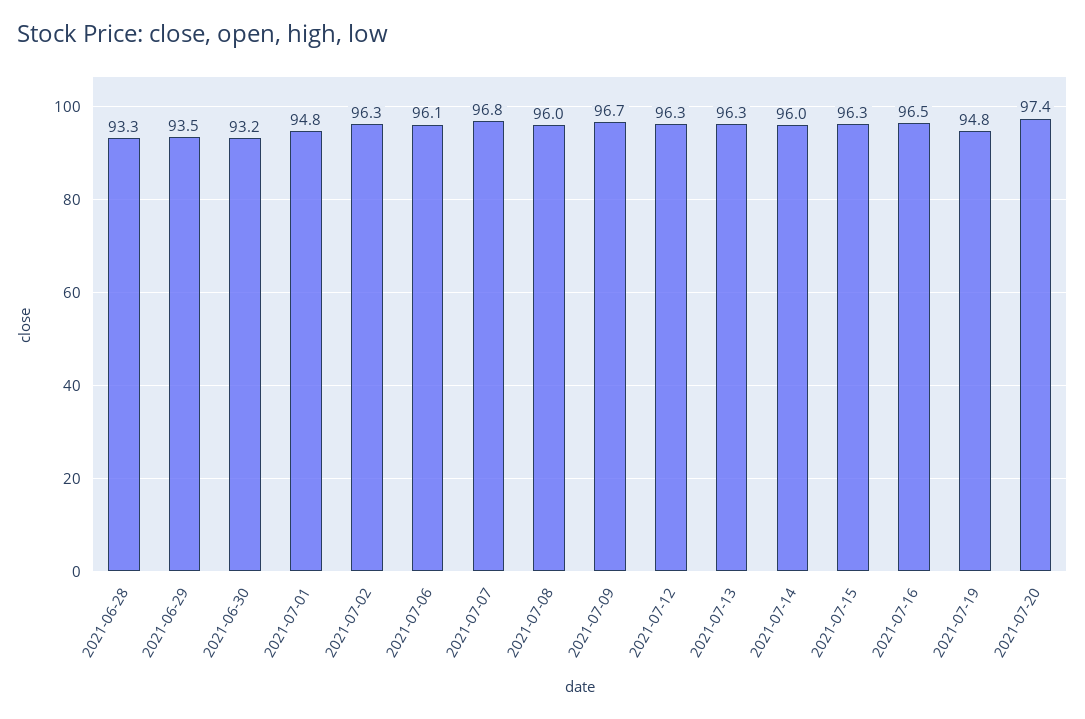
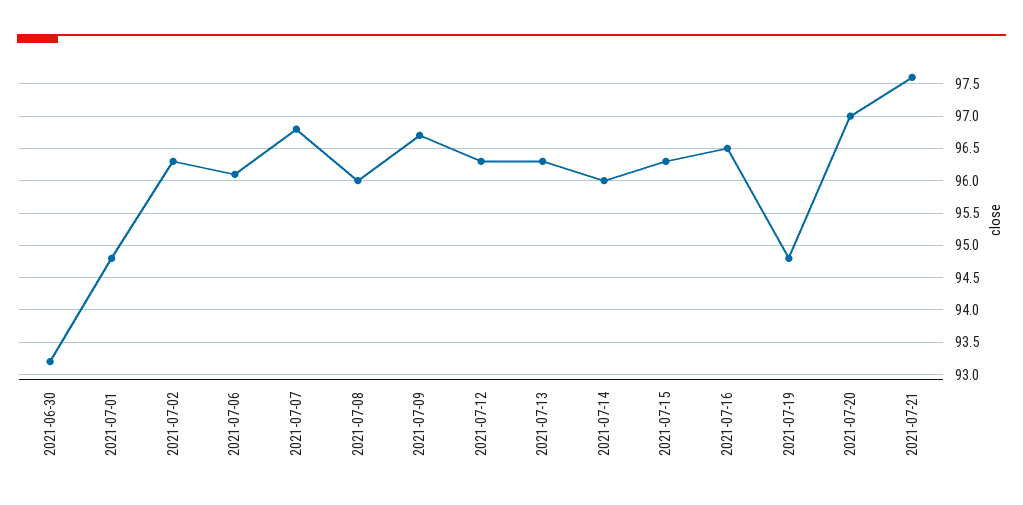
2021-06-28: 93.3 -> none
2021-06-29: 93.5 -> none
2021-07-20: 97.4 -> 97
2021-07-21: none -> 97.6

